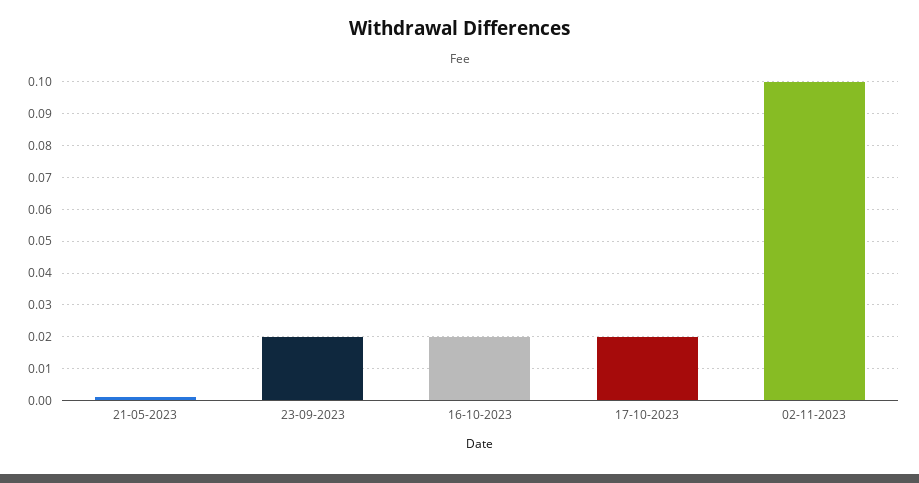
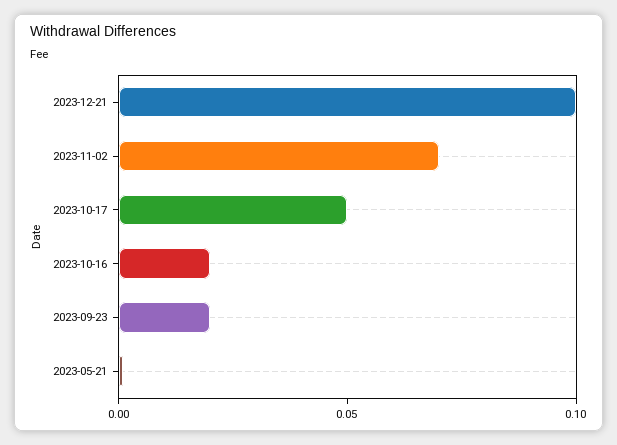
17-10-2023: 0.02 -> 0.05
02-11-2023: 0.1 -> 0.07
2023-12-21: none -> 0.1

